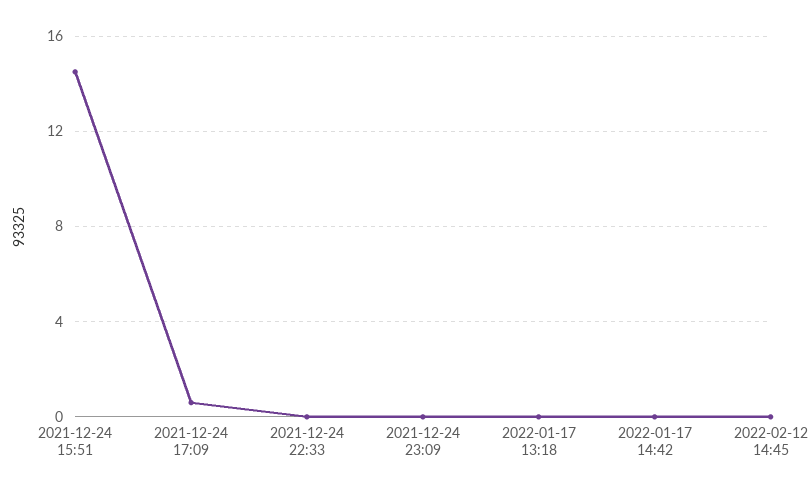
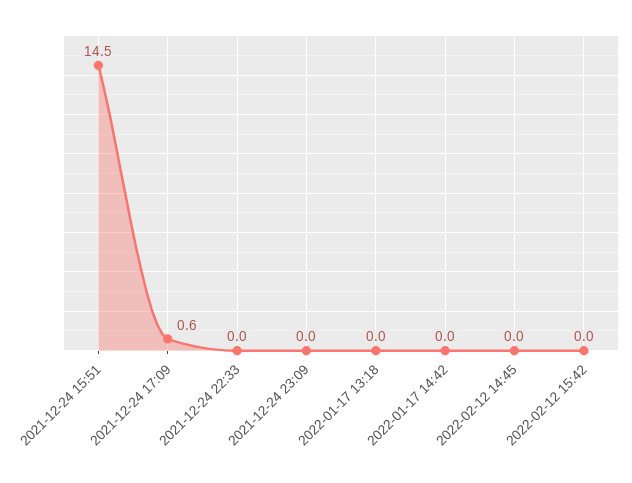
2022-02-12 15:42: none -> 0

